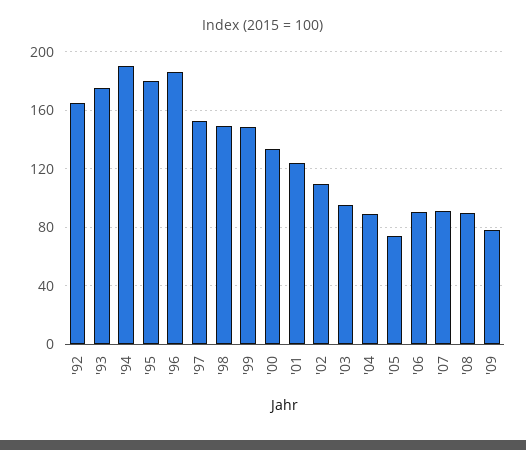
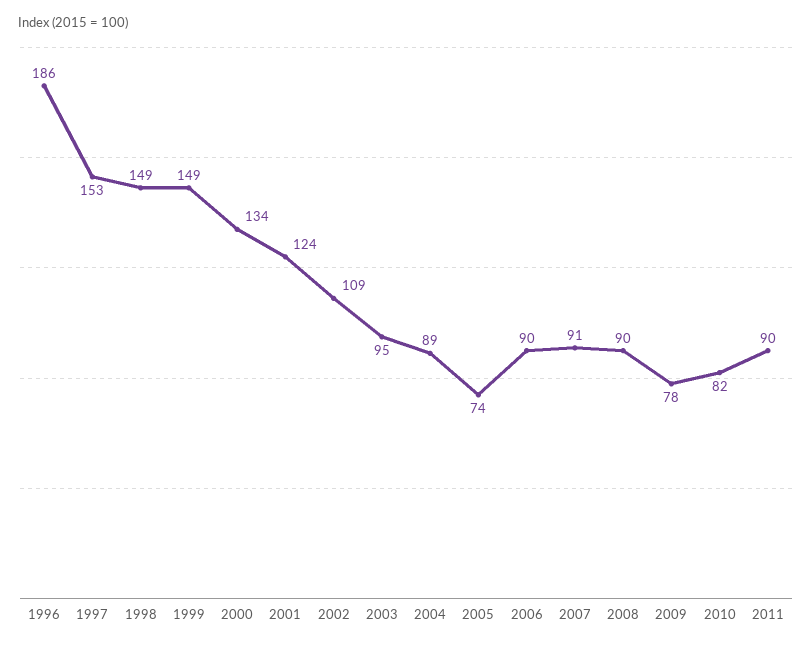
'92: 165 -> none
'93: 175 -> none
'94: 190 -> none
'95: 180 -> none
2010: none -> 82
2011: none -> 90

